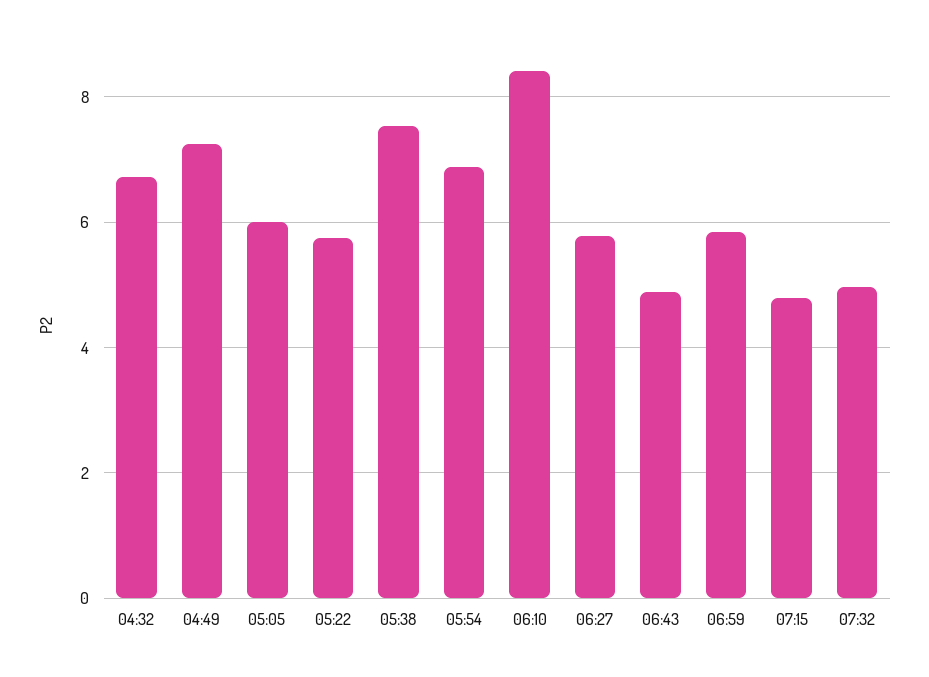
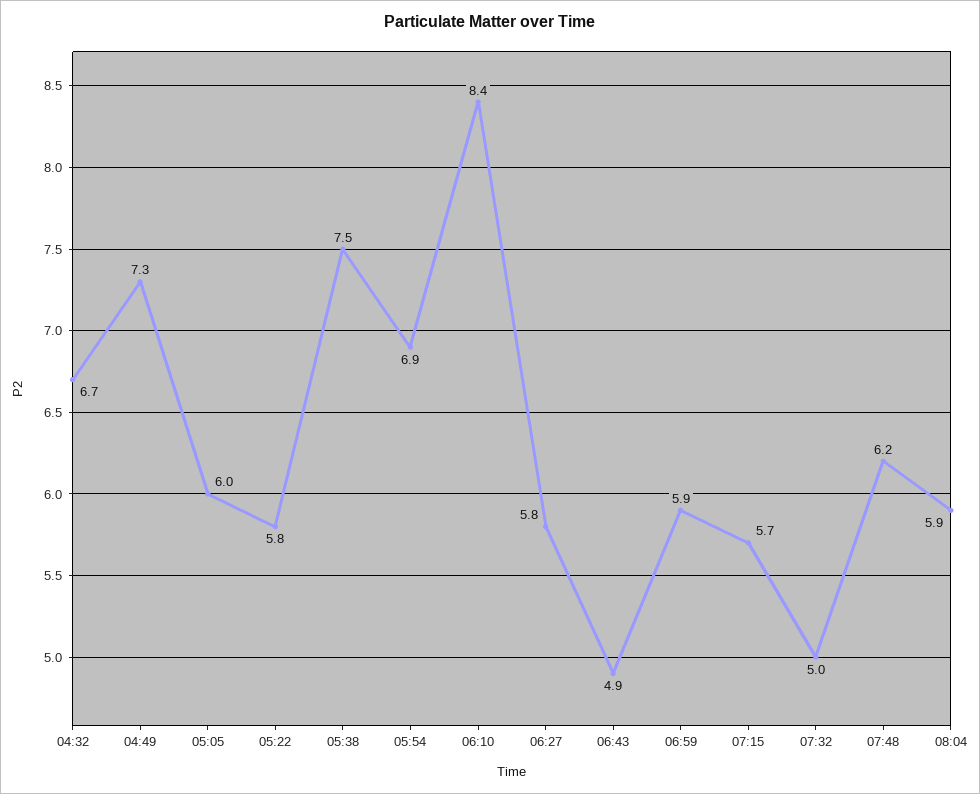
07:15: 4.8 -> 5.7
07:48: none -> 6.2
08:04: none -> 5.9

